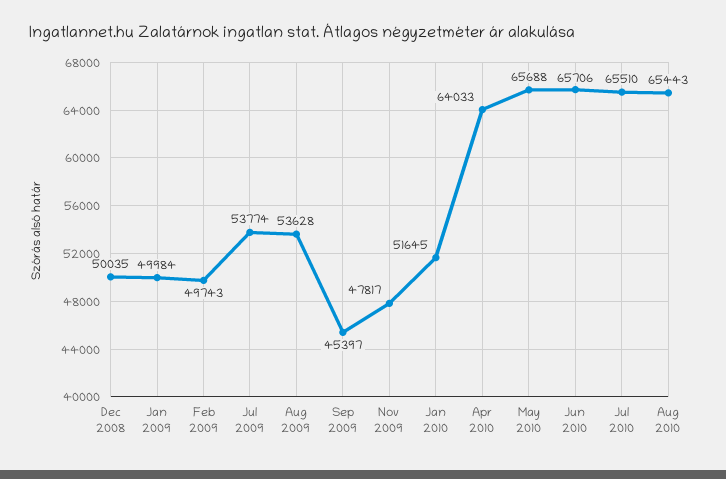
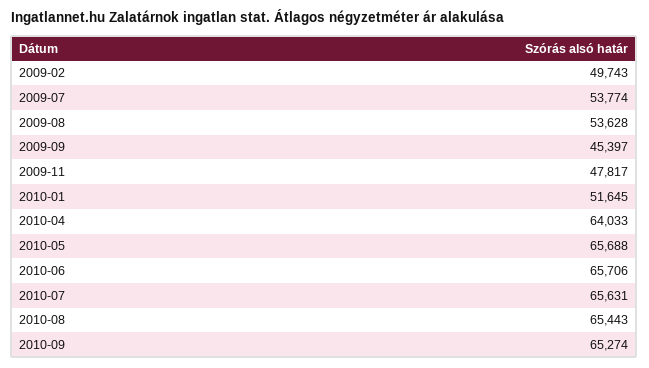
Dec 2008: 50035 -> none
Jan 2009: 49984 -> none
Jul 2010: 65510 -> 65631
2010-09: none -> 65274

